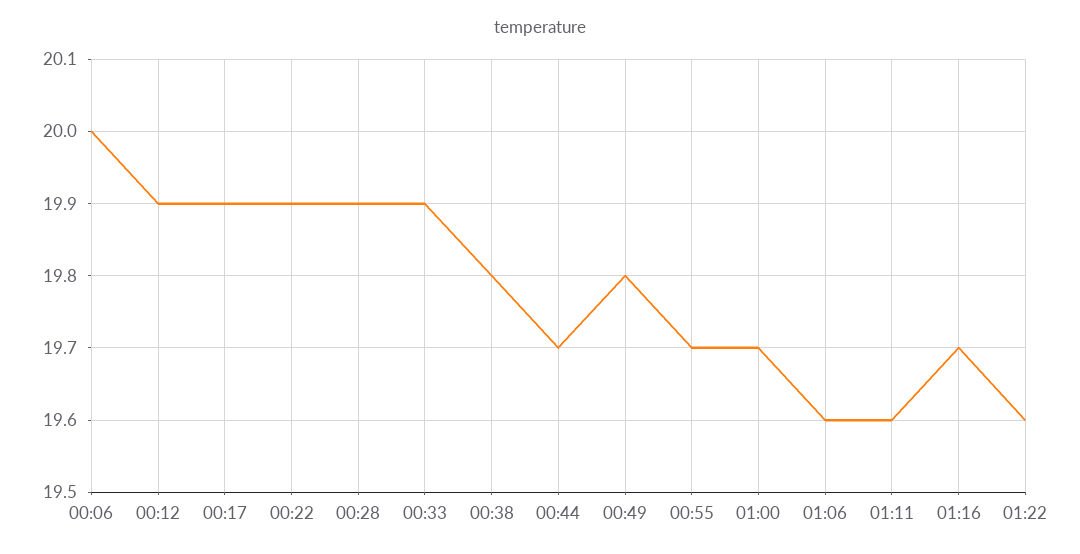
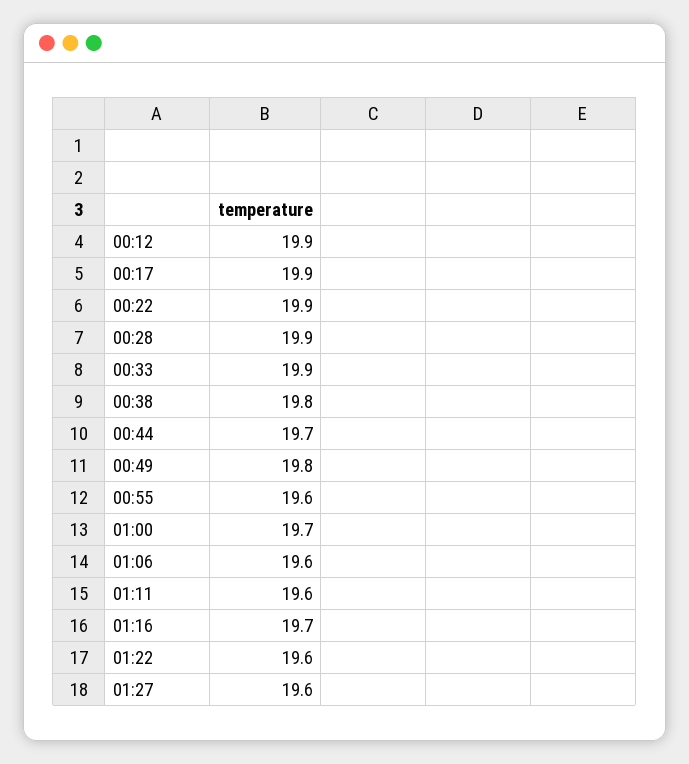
00:06: 20 -> none
00:55: 19.7 -> 19.6
01:27: none -> 19.6

